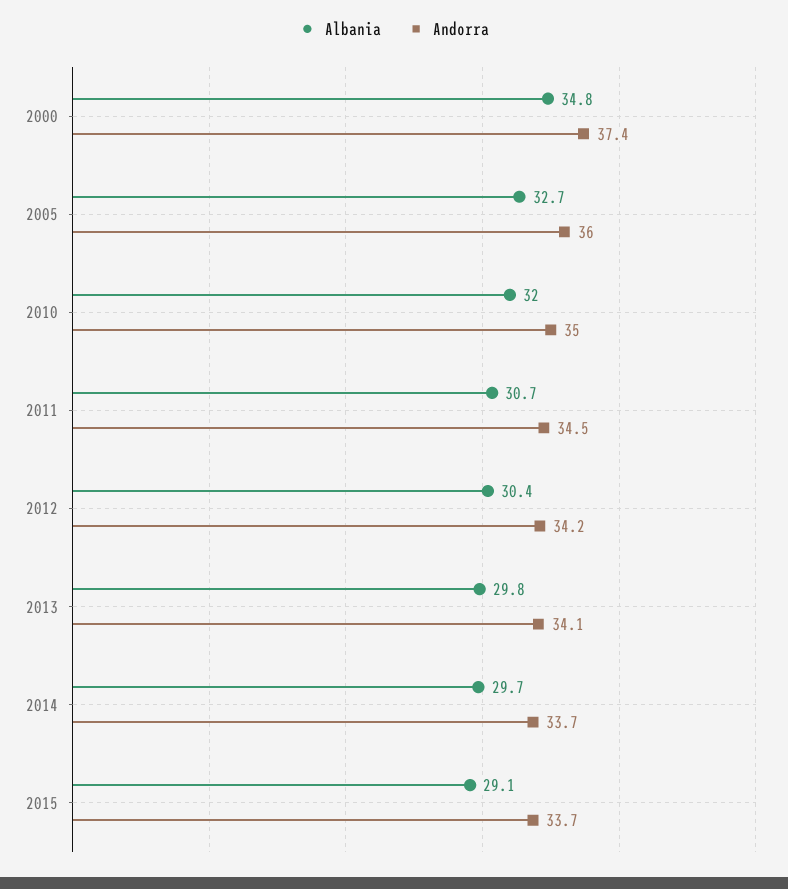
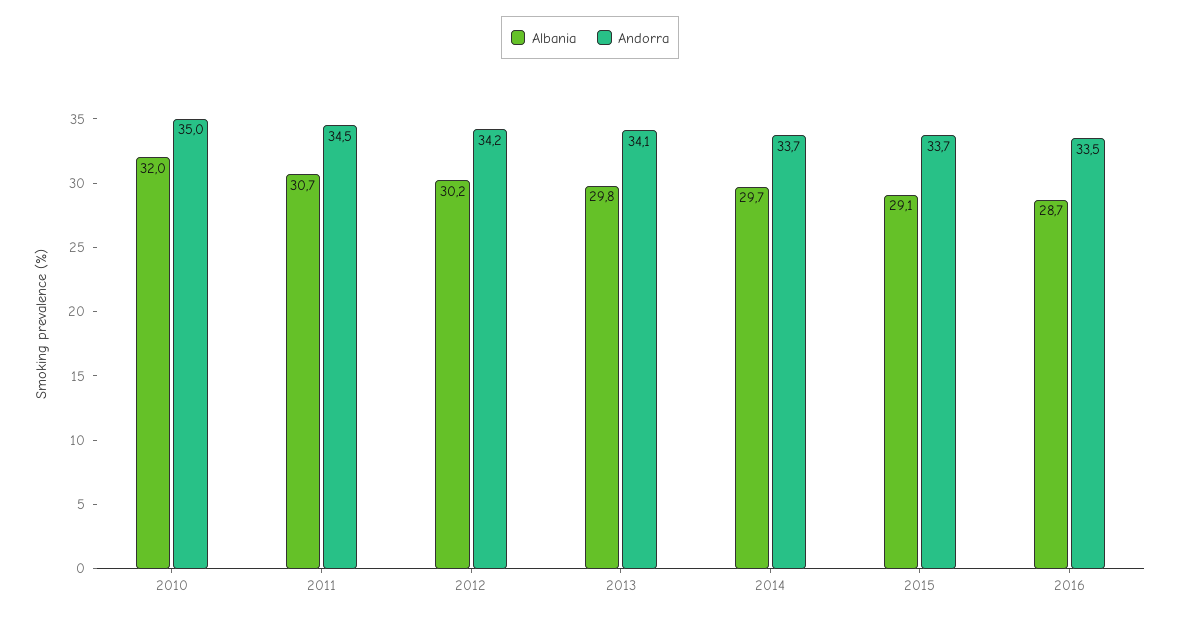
Albania, 2000: 34.8 -> none
Andorra, 2000: 37.4 -> none
Albania, 2005: 32.7 -> none
Andorra, 2005: 36 -> none
Albania, 2012: 30.4 -> 30.2
Albania, 2016: none -> 28.7
Andorra, 2016: none -> 33.5

